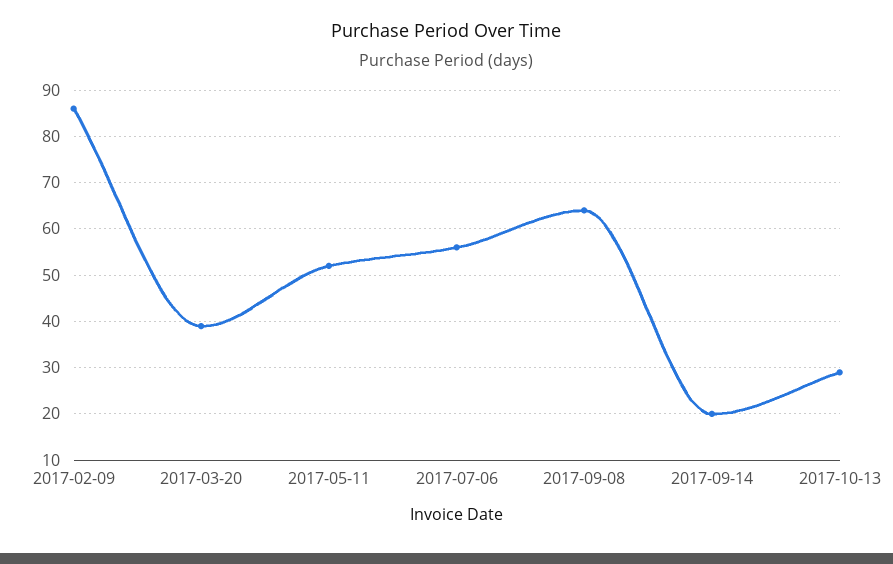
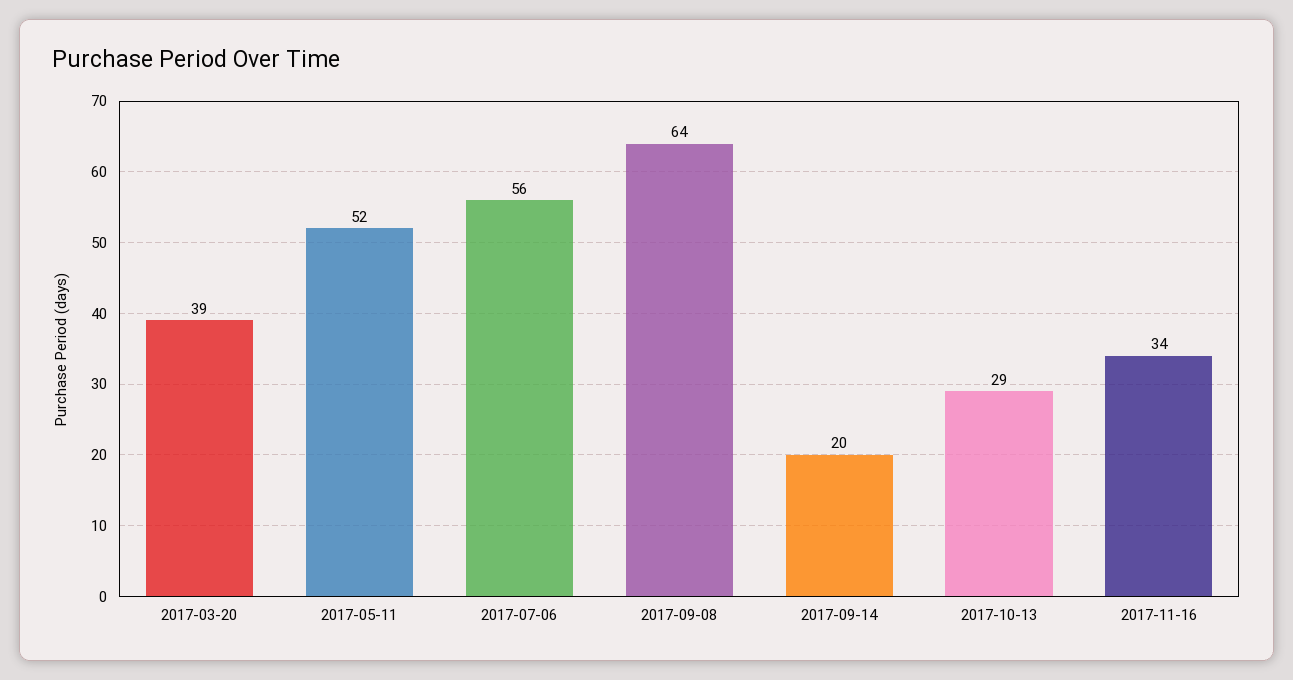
2017-02-09: 85 -> none
2017-11-16: none -> 34

